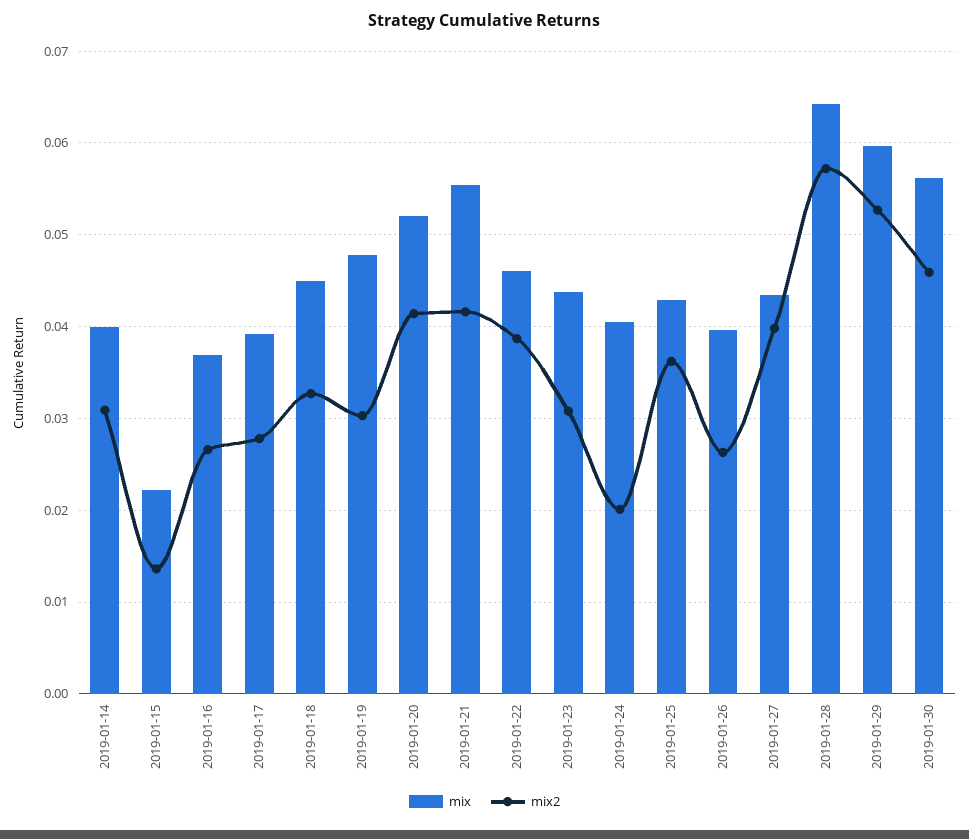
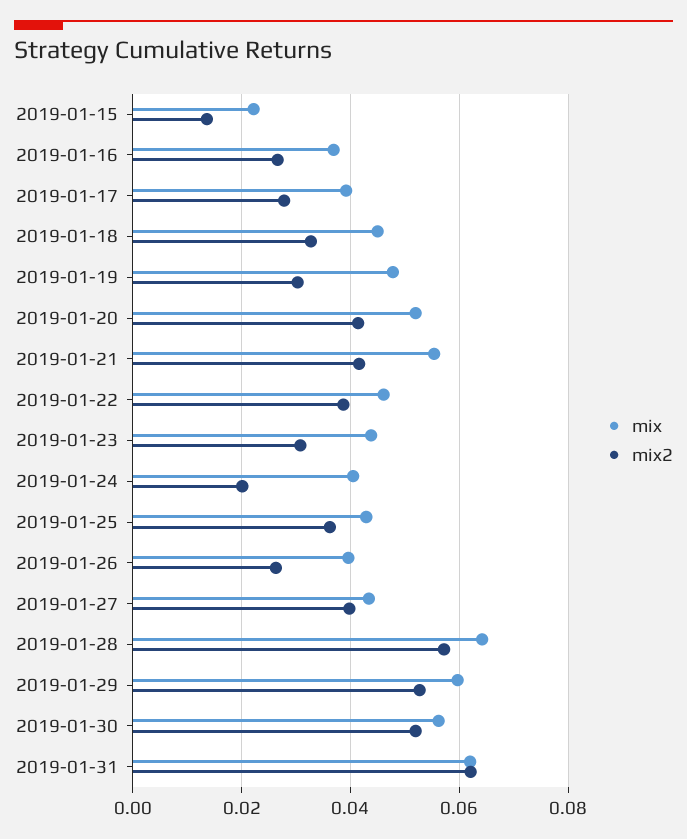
mix, 2019-01-14: 0.04 -> none
mix2, 2019-01-14: 0.031 -> none
mix2, 2019-01-30: 0.046 -> 0.052
mix, 2019-01-31: none -> 0.062
mix2, 2019-01-31: none -> 0.062

